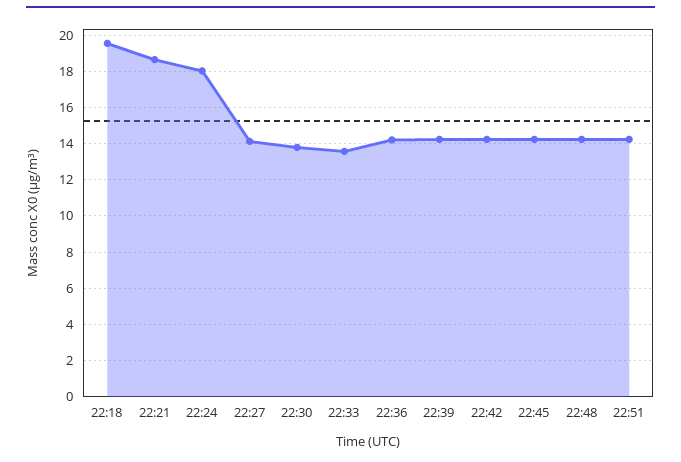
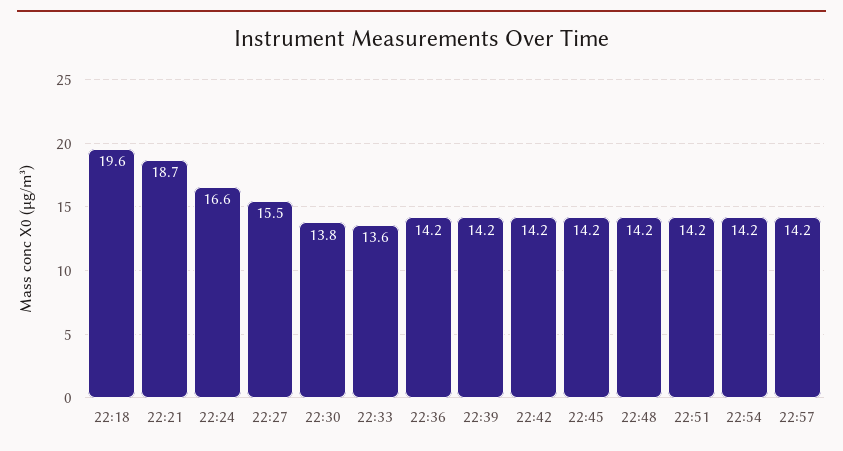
22:24: 18 -> 16.6
22:27: 14 -> 15.5
22:54: none -> 14.2
22:57: none -> 14.2

